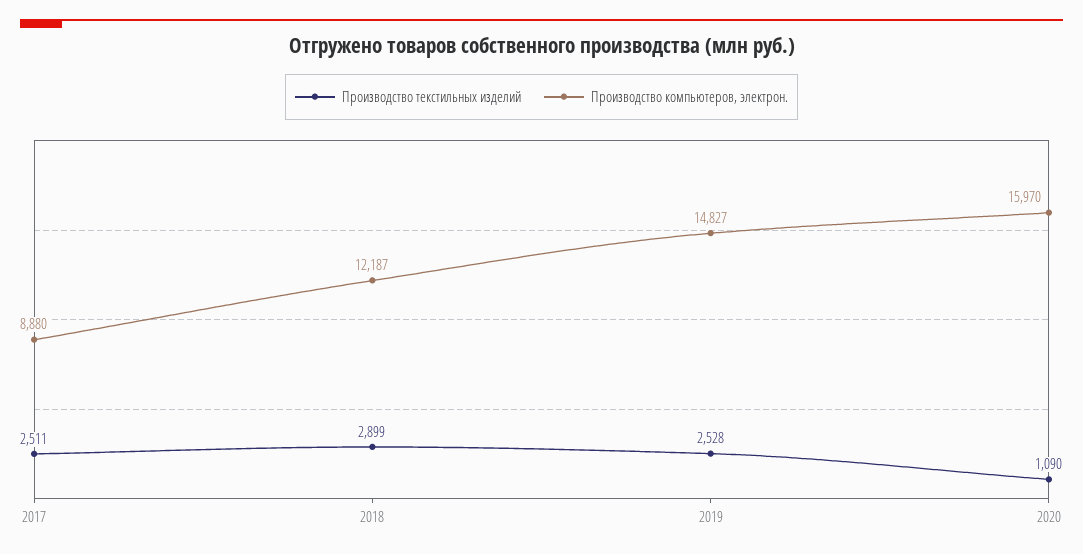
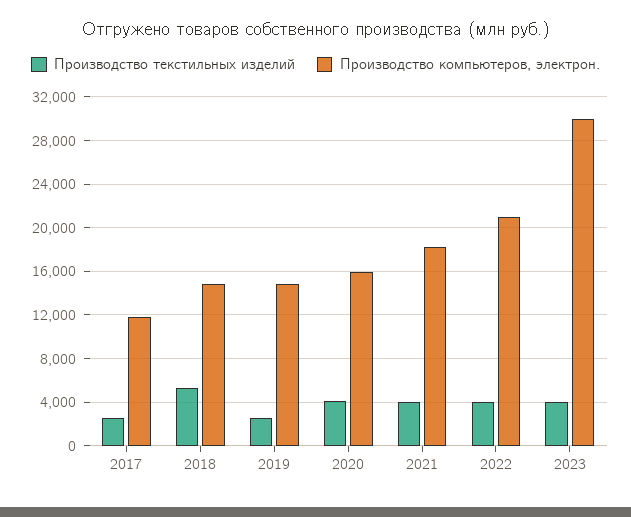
Производство компьютеров, электрон., 2017: 8880 -> 12000
Производство текстильных изделий, 2018: 2899 -> 5000
Производство компьютеров, электрон., 2018: 12187 -> 15000
Производство текстильных изделий, 2020: 1090 -> 4000
Производство текстильных изделий, 2021: none -> 4000
Производство компьютеров, электрон., 2021: none -> 18000
Производство текстильных изделий, 2022: none -> 4000
Производство компьютеров, электрон., 2022: none -> 21000
Производство текстильных изделий, 2023: none -> 4000
Производство компьютеров, электрон., 2023: none -> 30000

